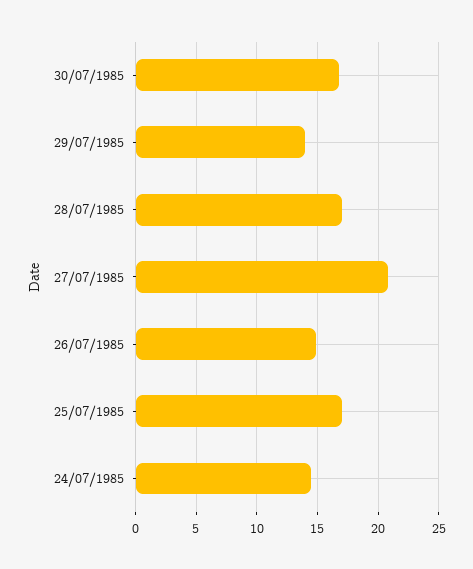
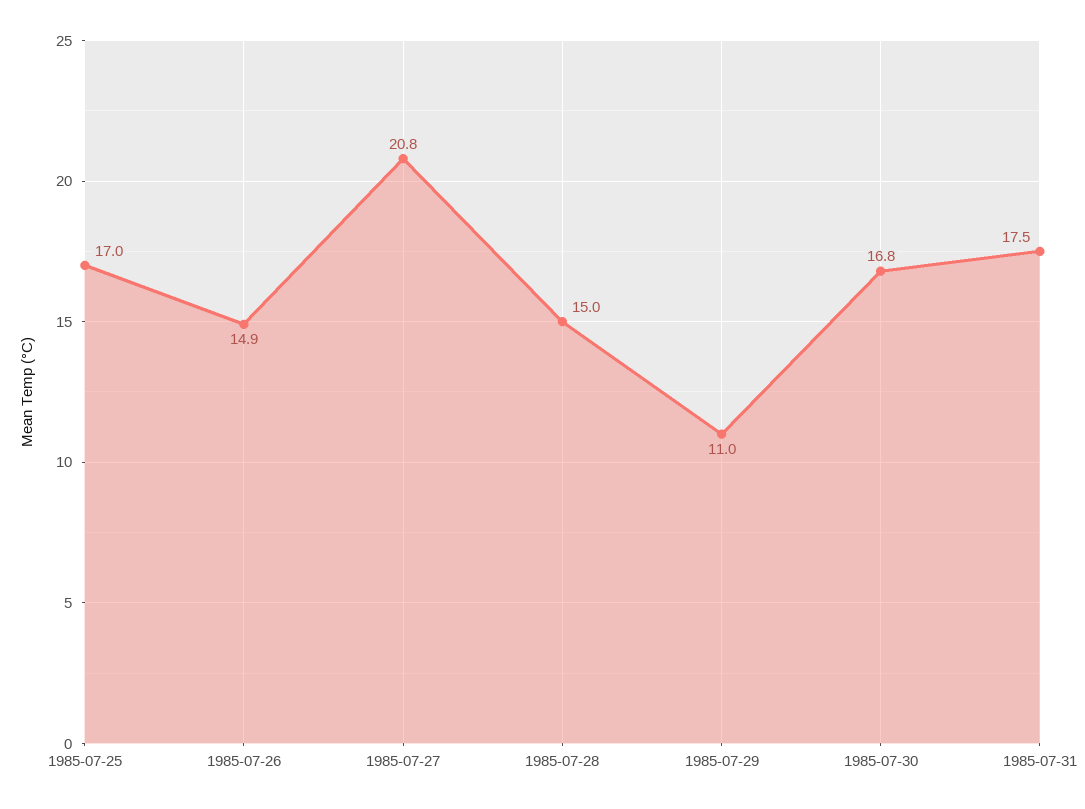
29/07/1985: 14 -> 11
28/07/1985: 17 -> 15
24/07/1985: 14.5 -> none
1985-07-31: none -> 17.5

